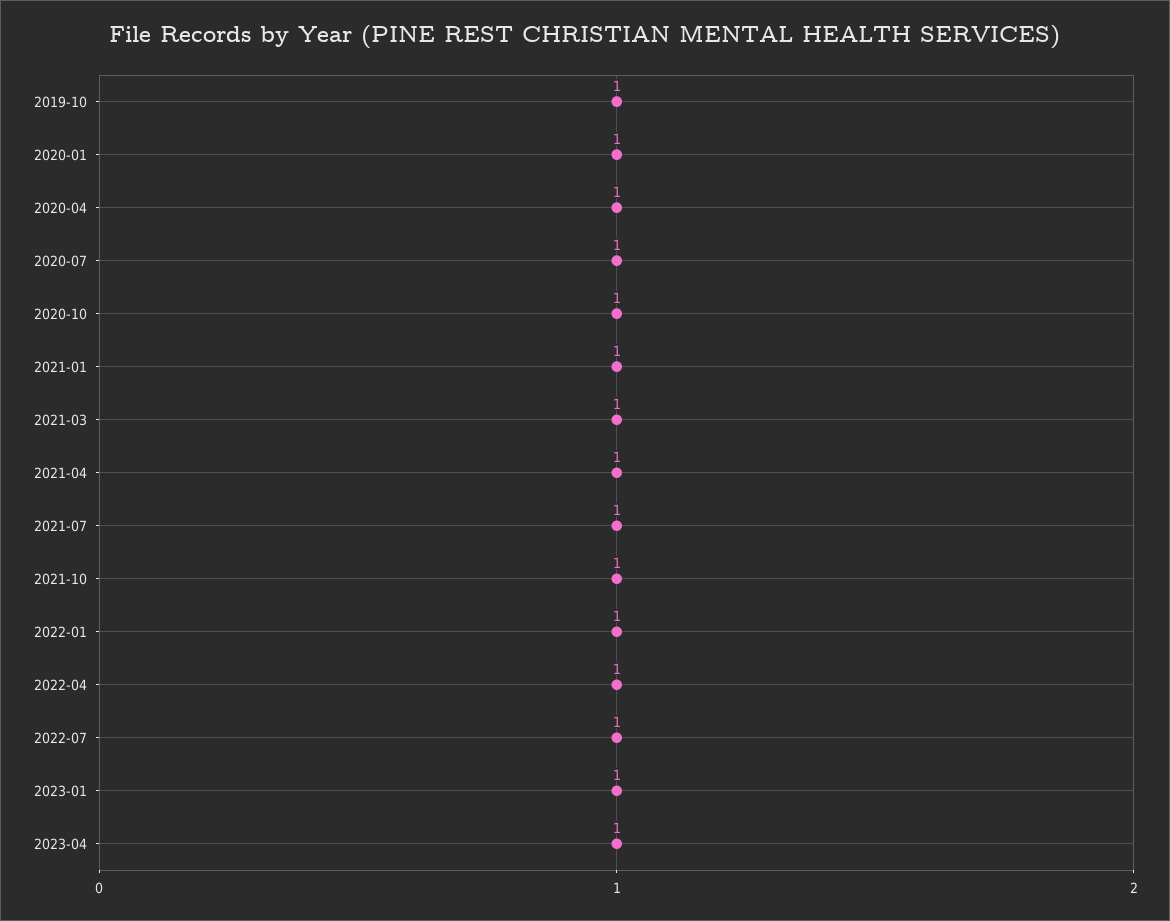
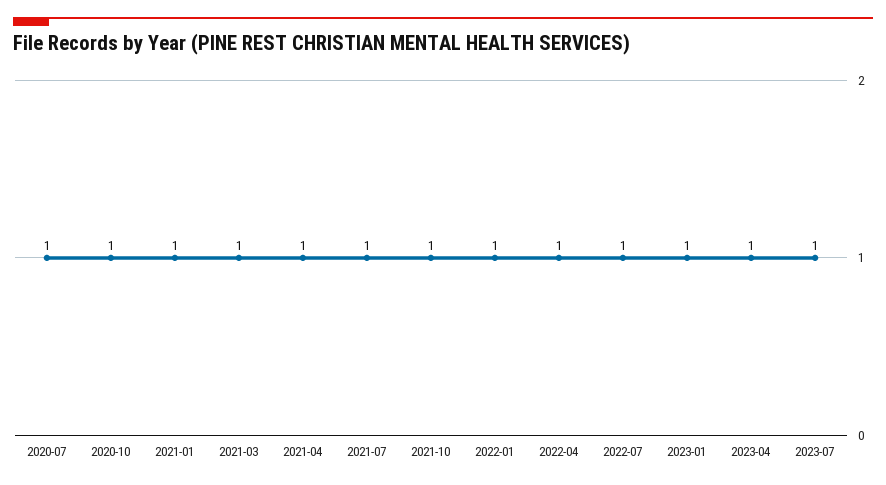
2019-10: 1 -> none
2020-01: 1 -> none
2020-04: 1 -> none
2023-07: none -> 1

